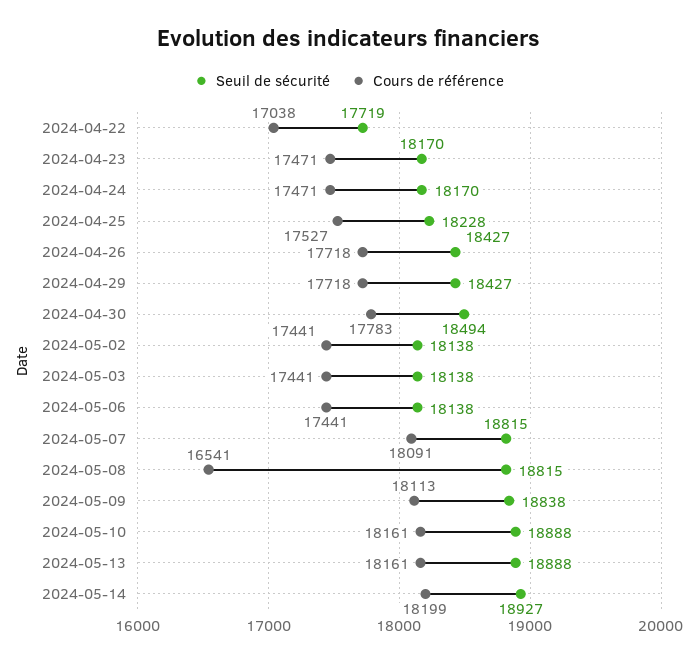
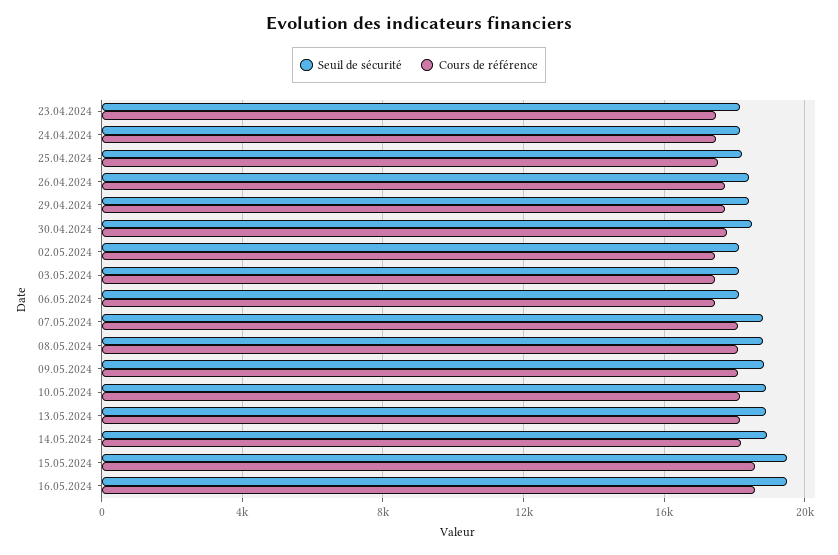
Seuil de sécurité, 2024-04-22: 17719 -> none
Cours de référence, 2024-04-22: 17038 -> none
Cours de référence, 2024-05-08: 16541 -> 18000
Seuil de sécurité, 15.05.2024: none -> 19500
Cours de référence, 15.05.2024: none -> 18500
Seuil de sécurité, 16.05.2024: none -> 19500
Cours de référence, 16.05.2024: none -> 18500

